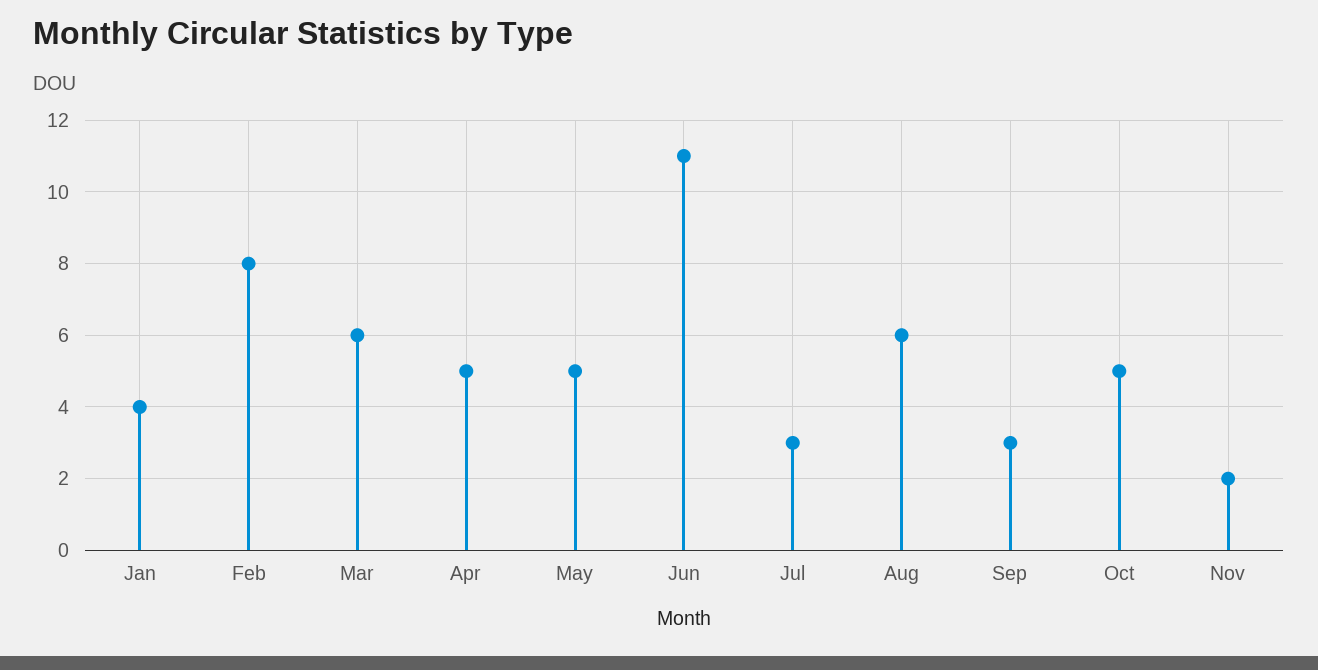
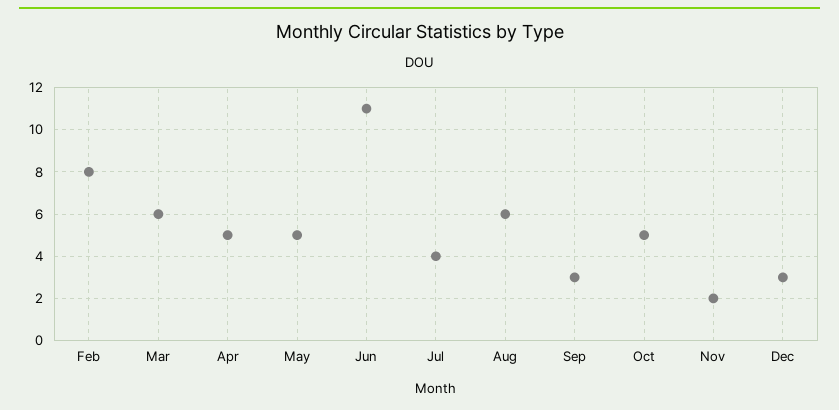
Jan: 4 -> none
Jul: 3 -> 4
Dec: none -> 3

